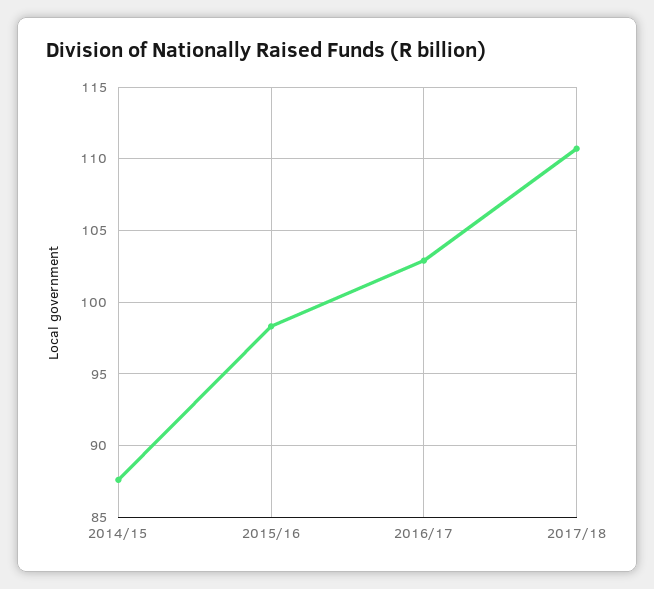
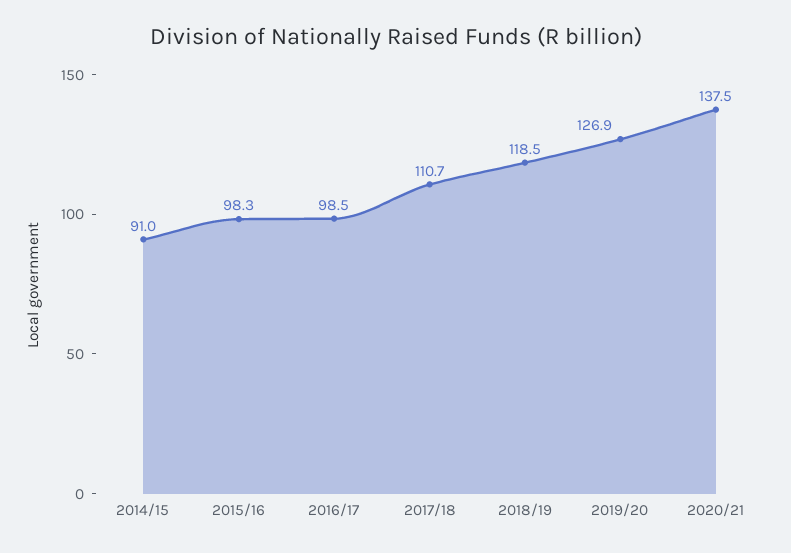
2014/15: 87.5 -> 91
2016/17: 103 -> 98.5
2018/19: none -> 118.5
2019/20: none -> 126.9
2020/21: none -> 137.5

